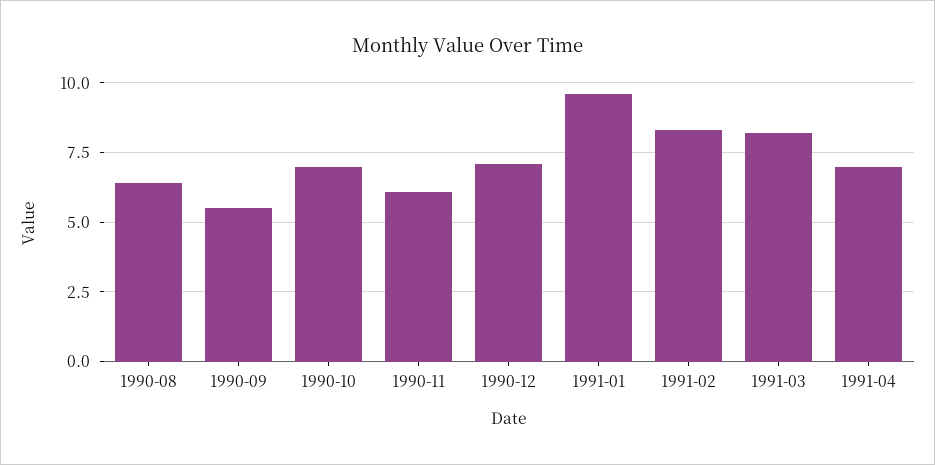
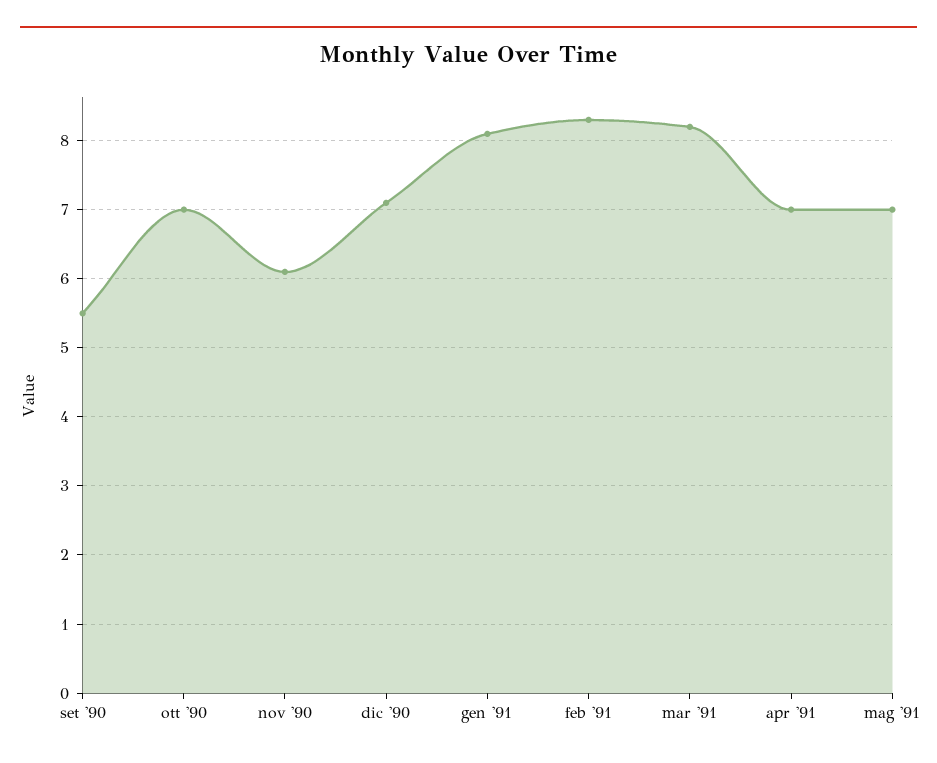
1990-08: 6.5 -> none
1991-01: 9.5 -> 8.1
mag '91: none -> 7

